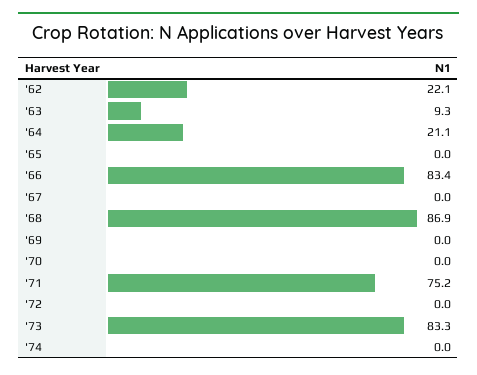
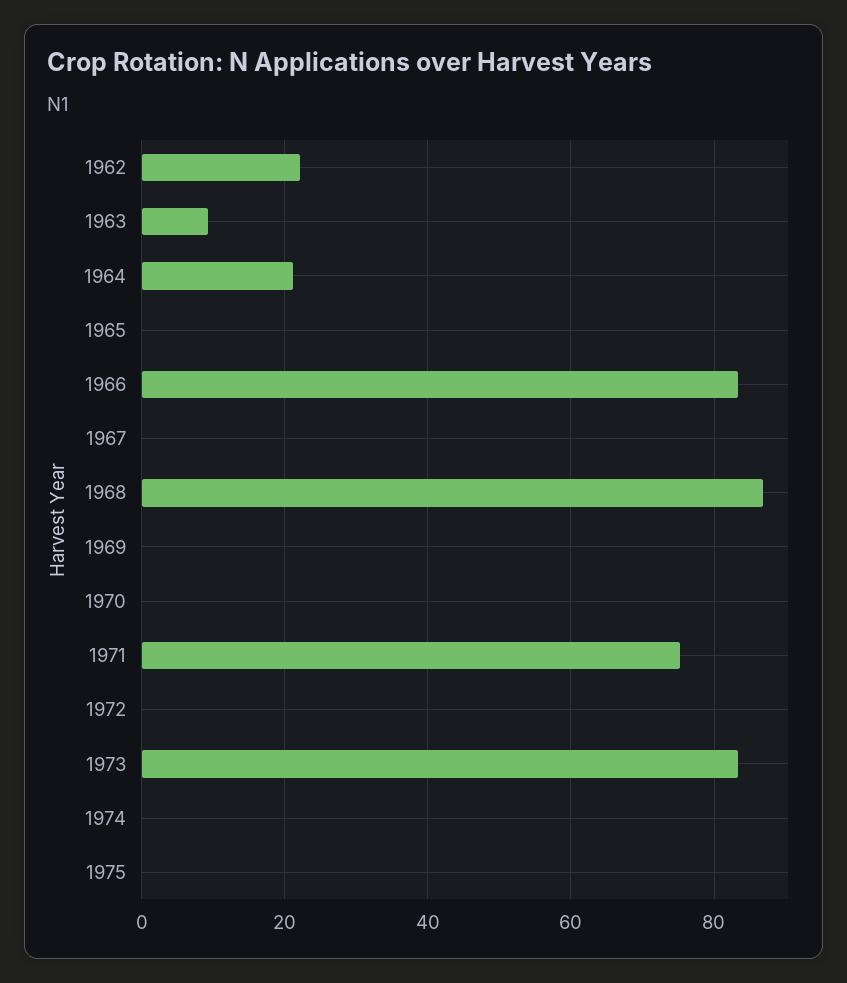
1975: none -> 0

